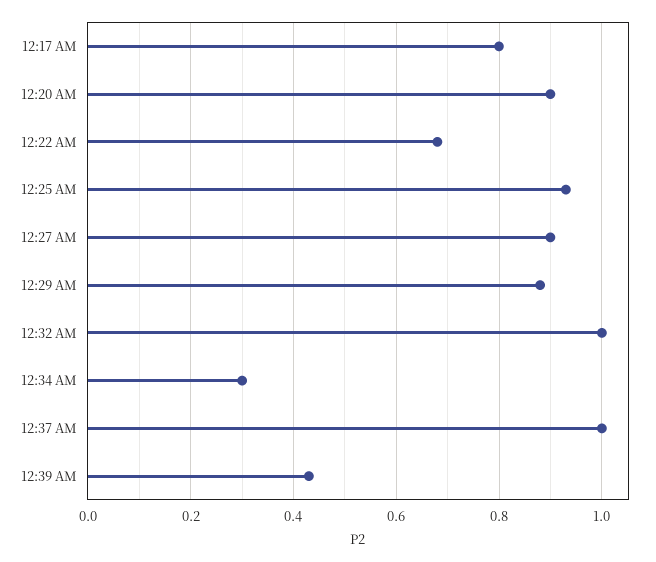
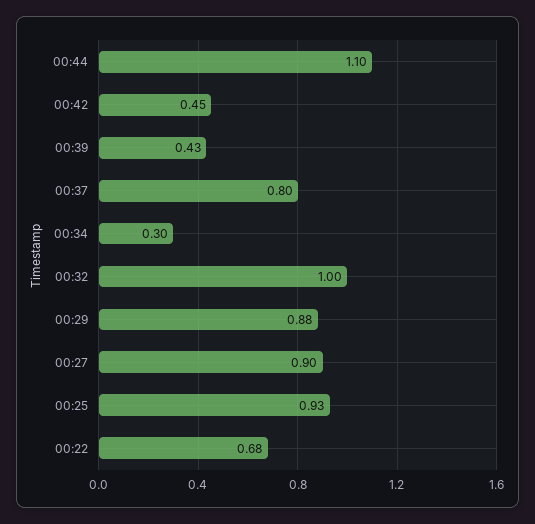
12:17 AM: 0.8 -> none
12:20 AM: 0.9 -> none
12:37 AM: 1 -> 0.8
00:44: none -> 1.1
00:42: none -> 0.45

